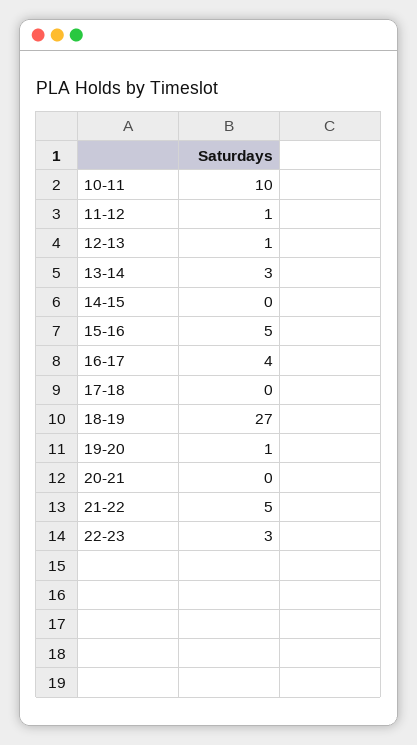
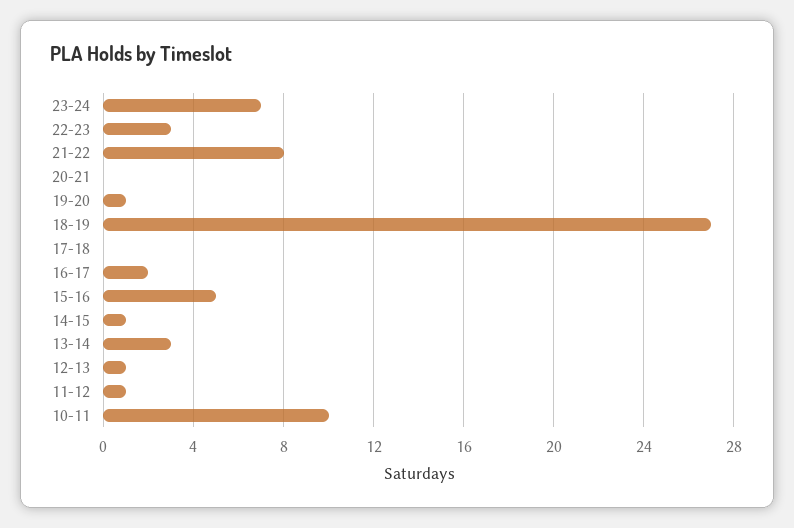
14-15: 0 -> 1
16-17: 4 -> 2
21-22: 5 -> 8
23-24: none -> 7

